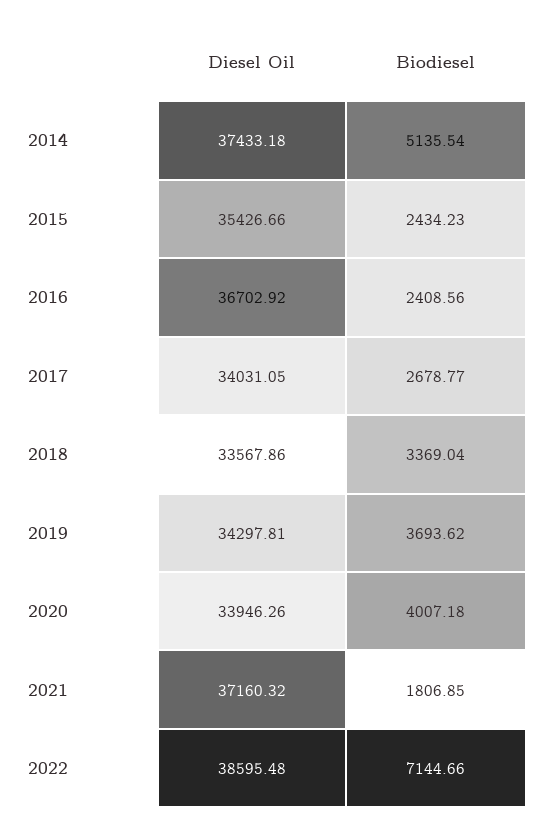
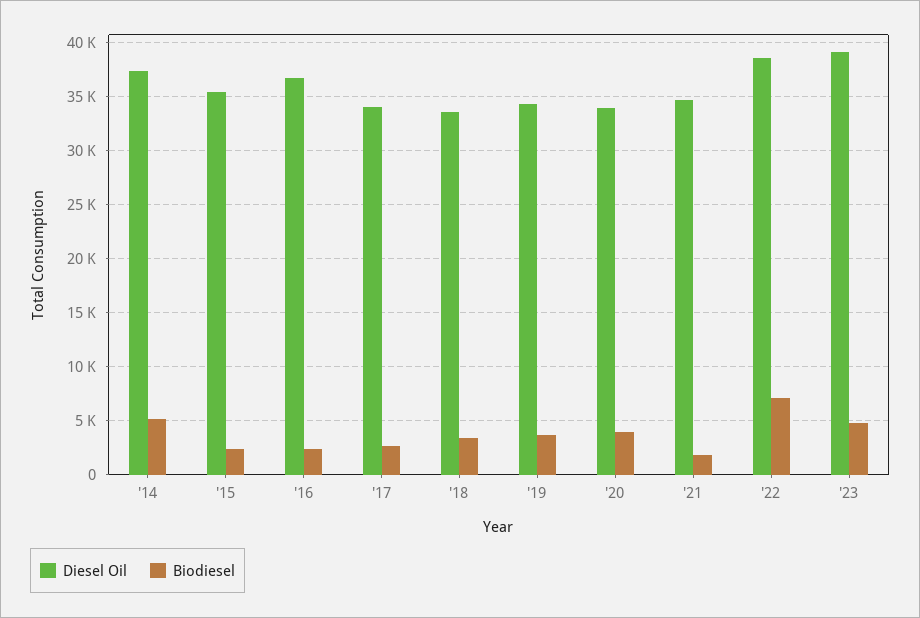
Diesel Oil, 2021: 37160.32 -> 35000
Diesel Oil, '23: none -> 39000
Biodiesel, '23: none -> 5000

